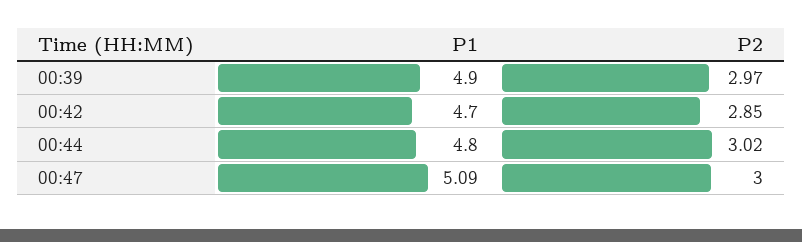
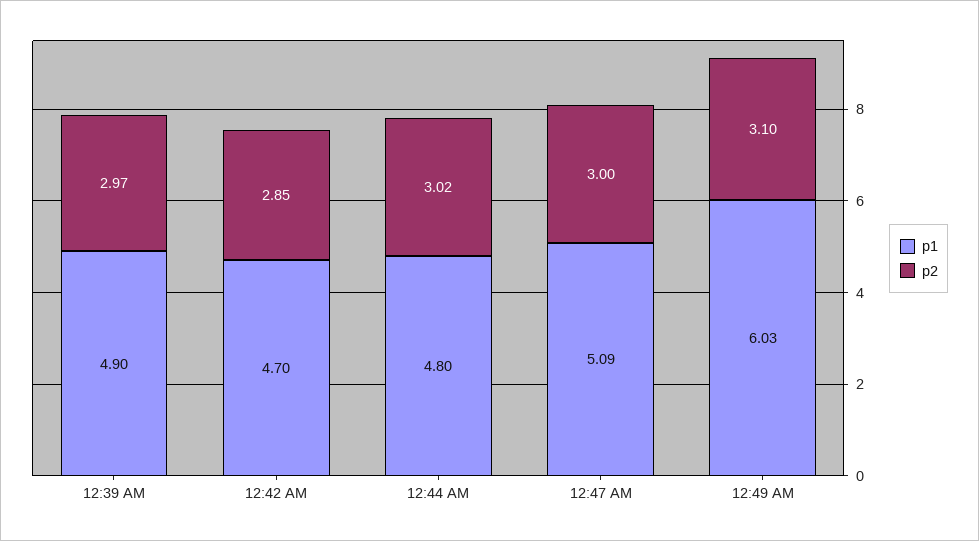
P1, 12:49 AM: none -> 6.03
P2, 12:49 AM: none -> 3.1

